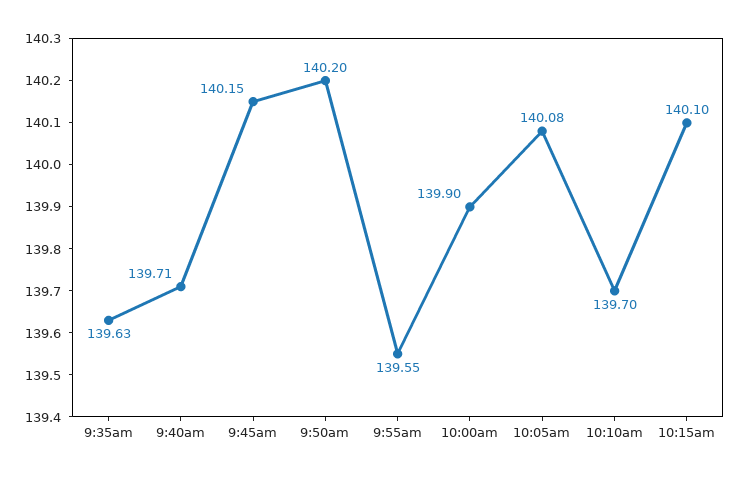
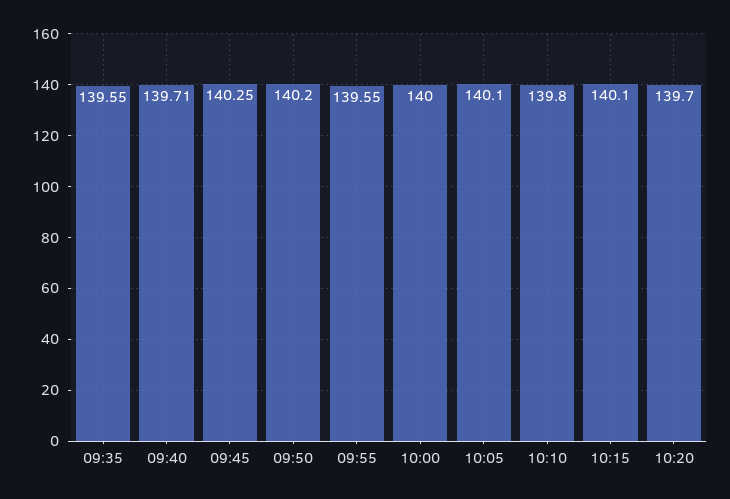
9:35am: 139.63 -> 139.55
9:45am: 140.15 -> 140.25
10:00am: 139.9 -> 140
10:05am: 140.08 -> 140.1
10:10am: 139.7 -> 139.8
10:20: none -> 139.7

